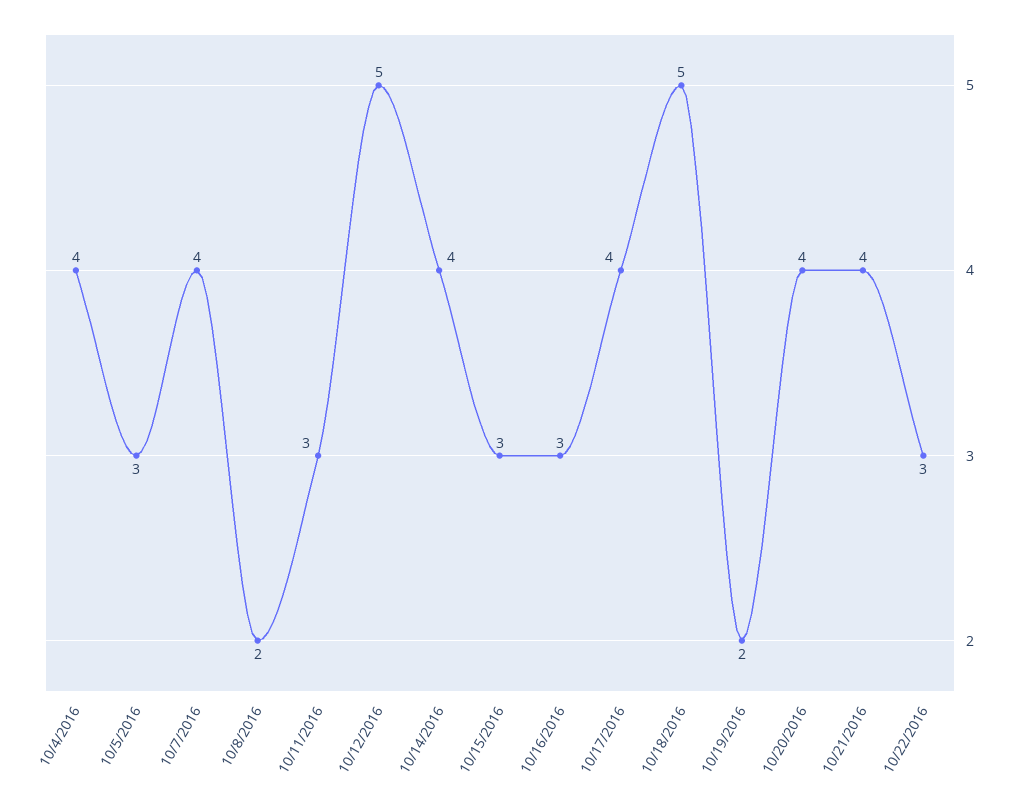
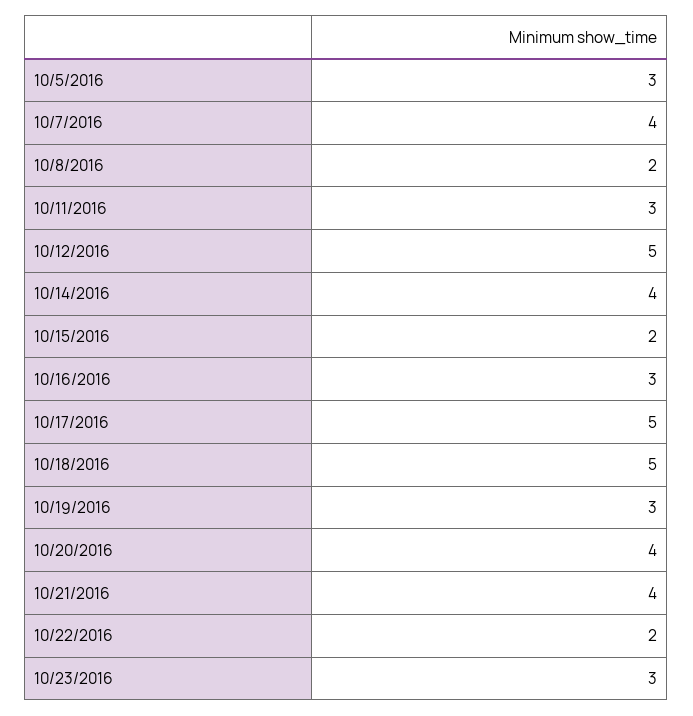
10/4/2016: 4 -> none
10/15/2016: 3 -> 2
10/17/2016: 4 -> 5
10/19/2016: 2 -> 3
10/22/2016: 3 -> 2
10/23/2016: none -> 3

